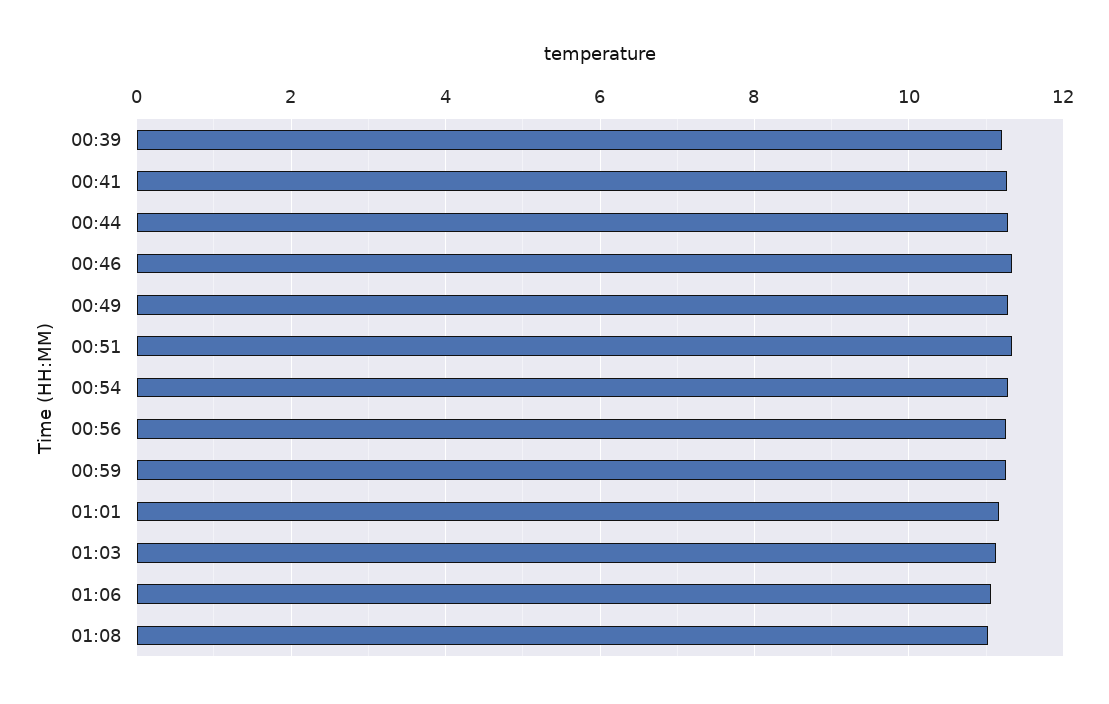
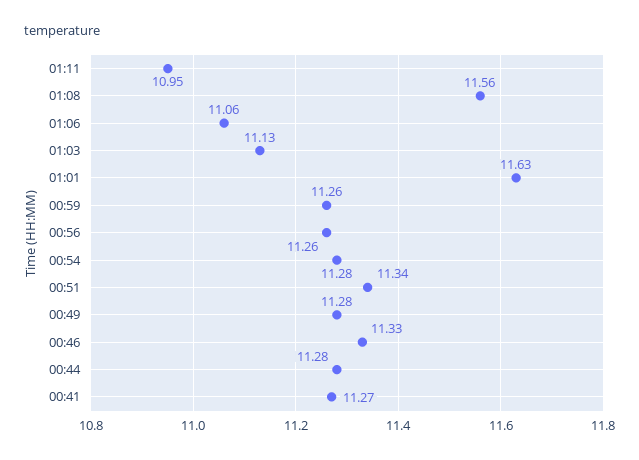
00:39: 11.2 -> none
01:01: 11.2 -> 11.63
01:08: 11 -> 11.56
01:11: none -> 10.95

